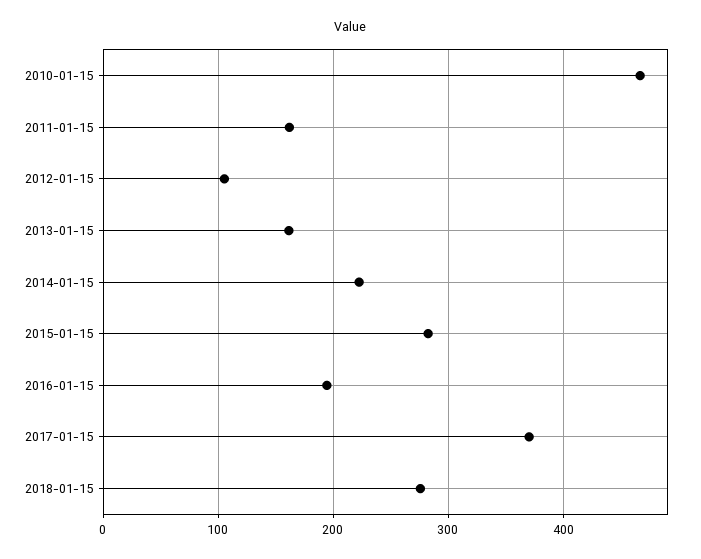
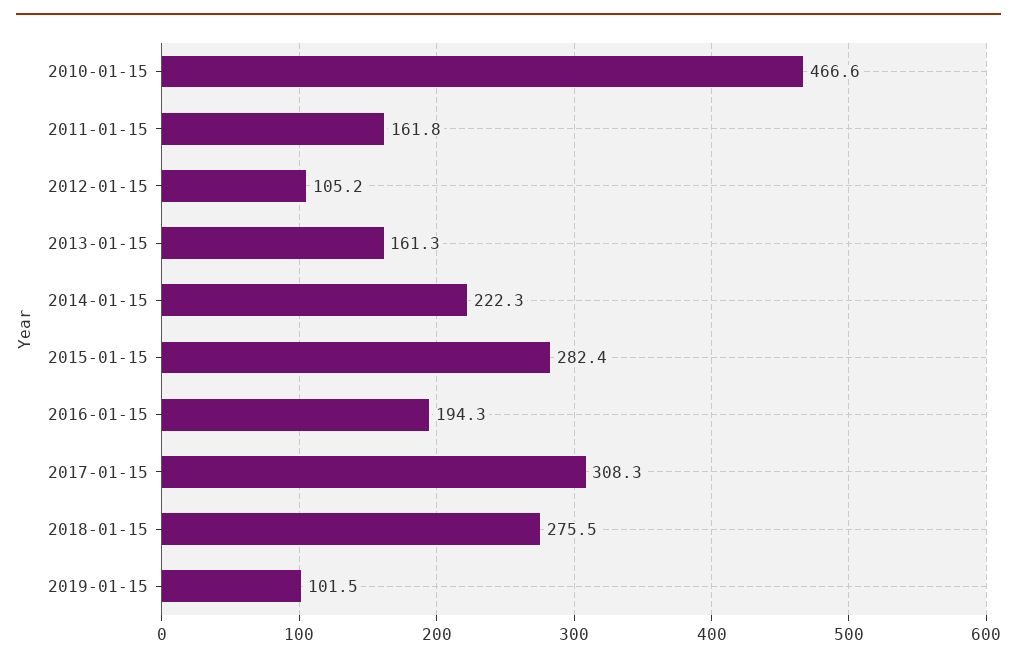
2017-01-15: 370 -> 308.3
2019-01-15: none -> 101.5

